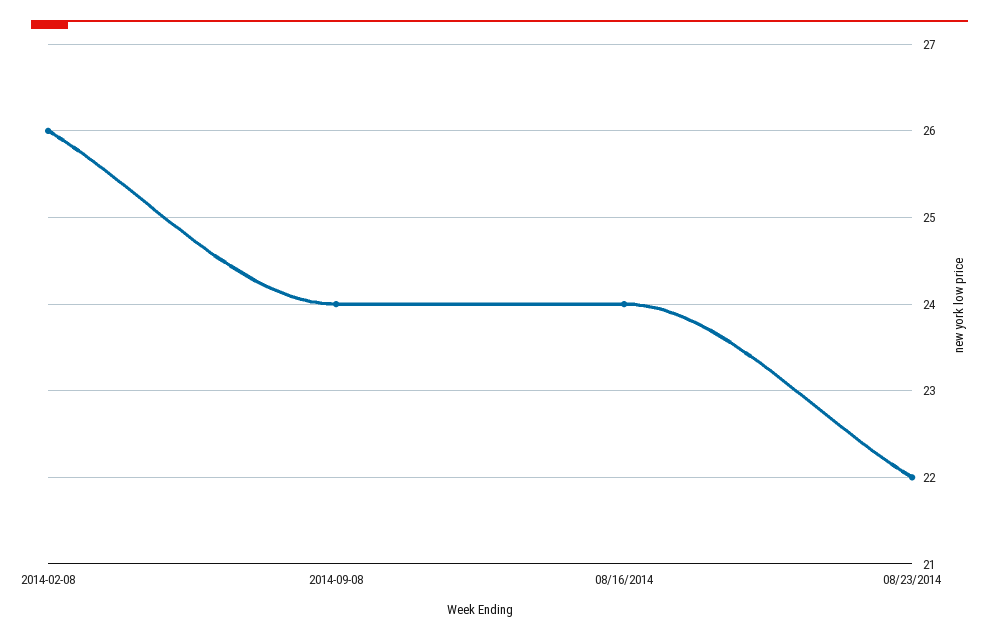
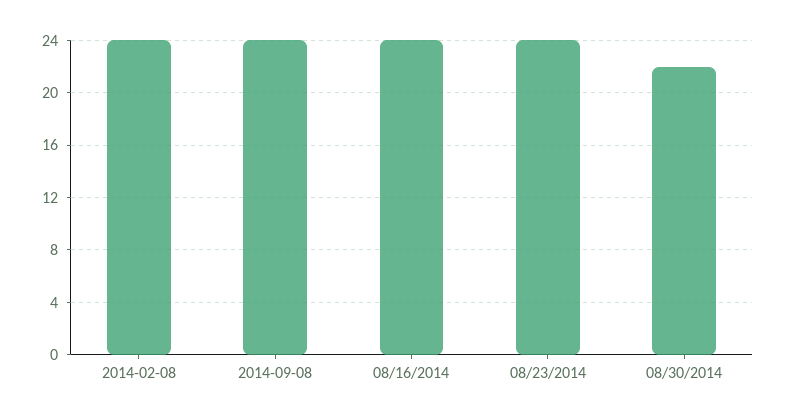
2014-02-08: 26 -> 24
08/23/2014: 22 -> 24
08/30/2014: none -> 22

